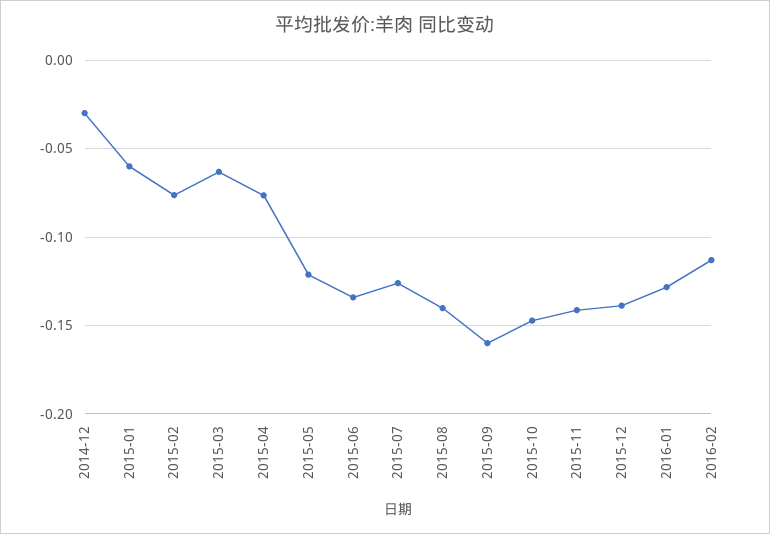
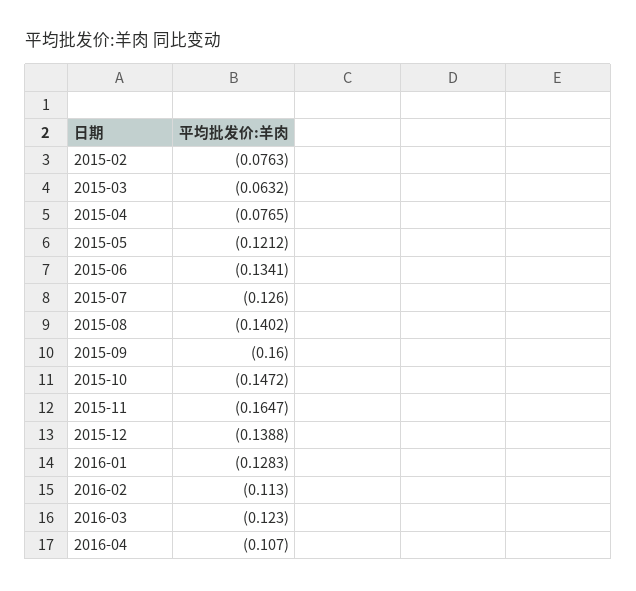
2014-12: -0.03 -> none
2015-01: -0.06 -> none
2015-11: -0.14 -> -0.1647
2016-03: none -> -0.123
2016-04: none -> -0.107

